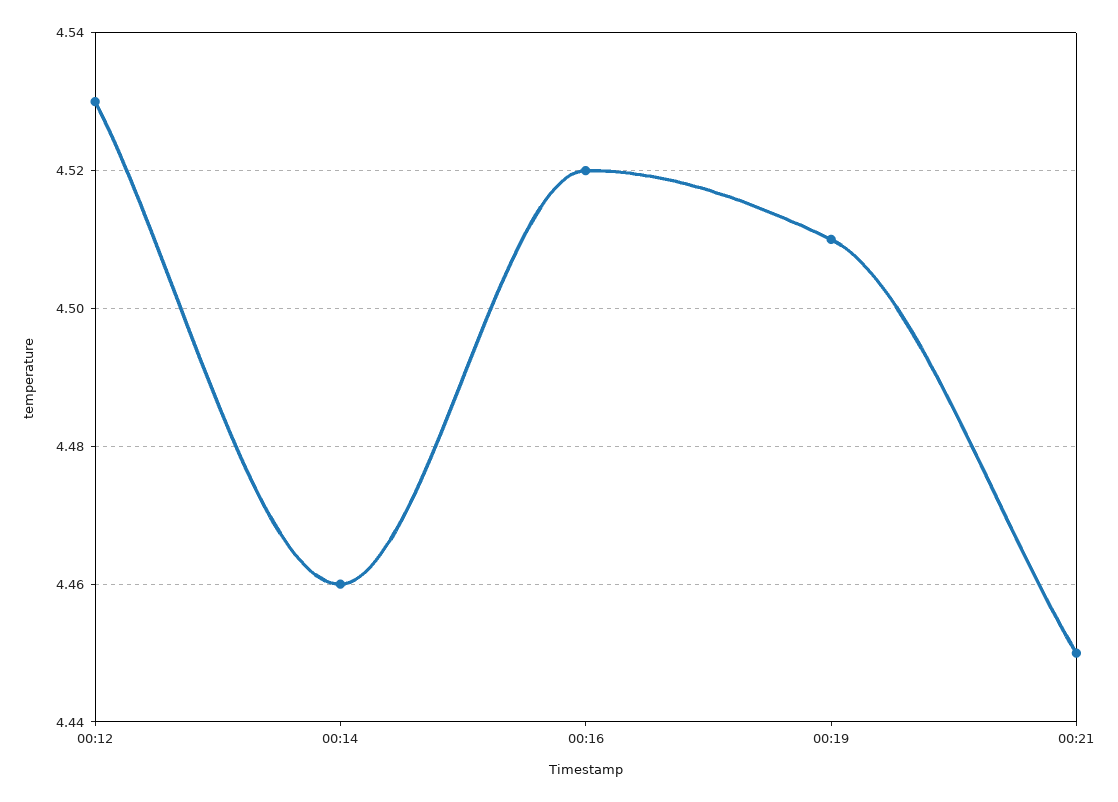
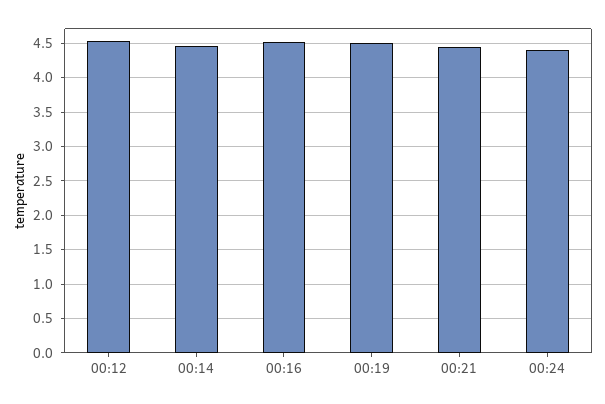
00:24: none -> 4.4

